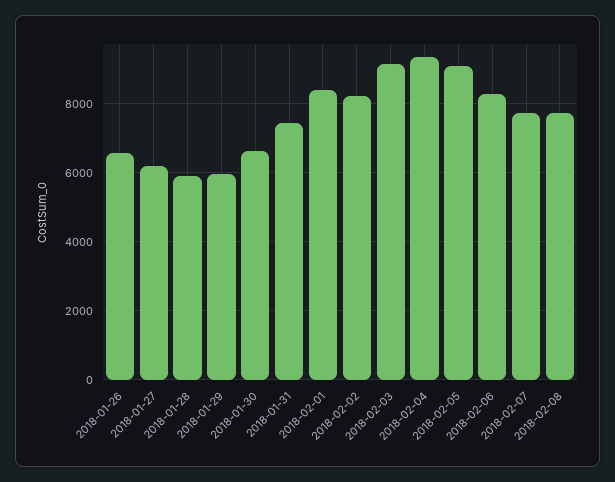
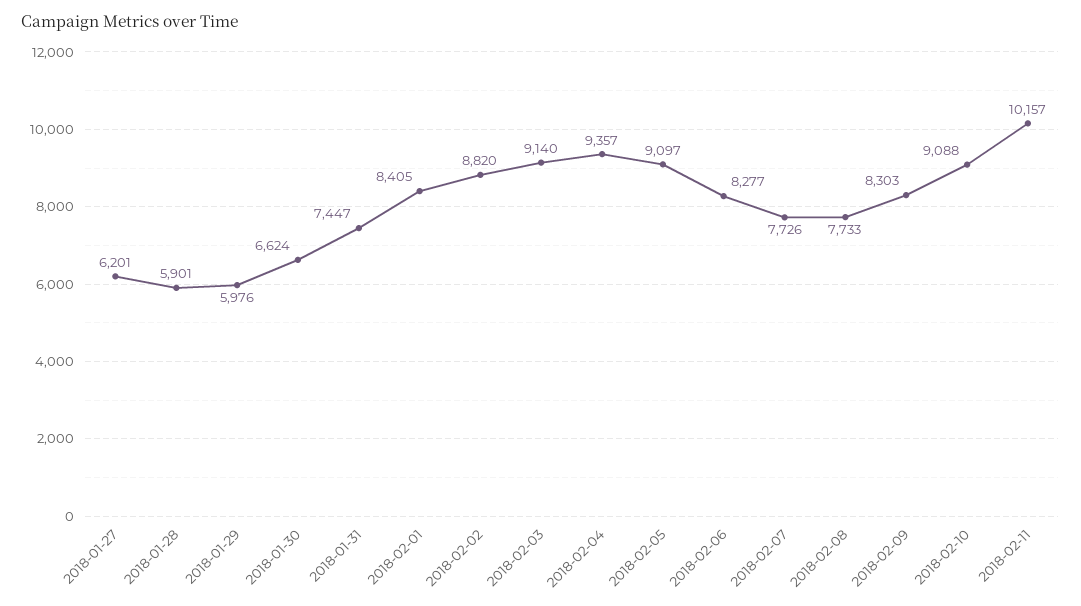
2018-01-26: 6600 -> none
2018-02-02: 8200 -> 8820
2018-02-09: none -> 8303
2018-02-10: none -> 9088
2018-02-11: none -> 10157

